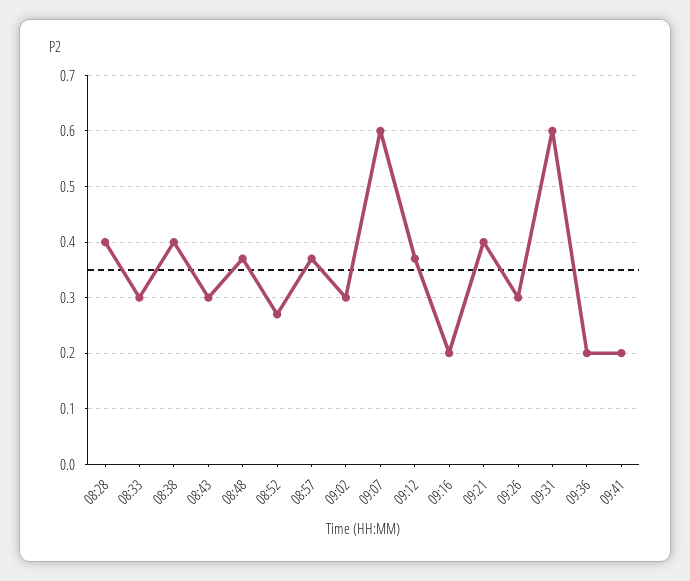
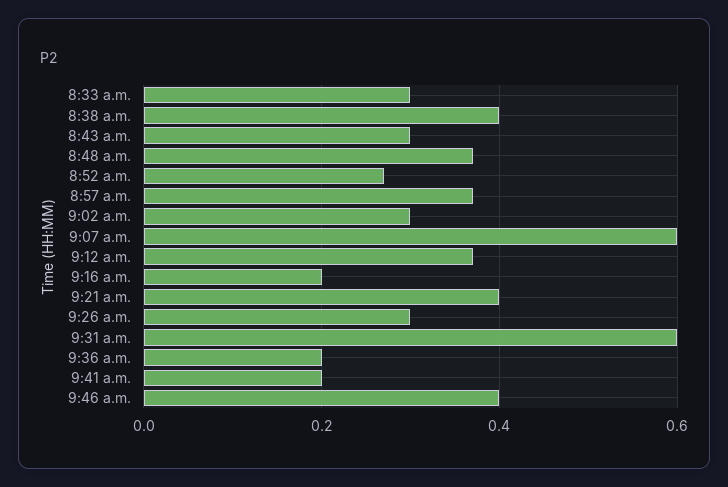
08:28: 0.4 -> none
9:46 a.m.: none -> 0.4

